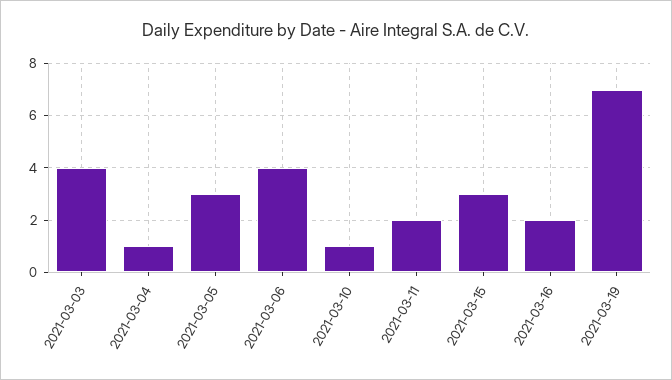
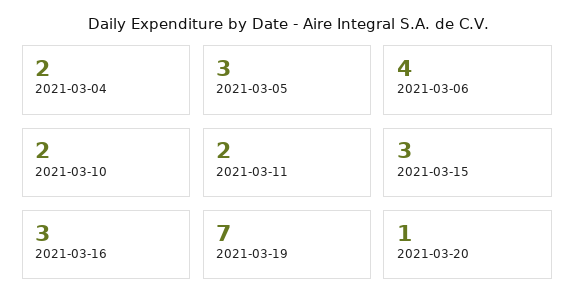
2021-03-03: 4 -> none
2021-03-04: 1 -> 2
2021-03-10: 1 -> 2
2021-03-16: 2 -> 3
2021-03-20: none -> 1

